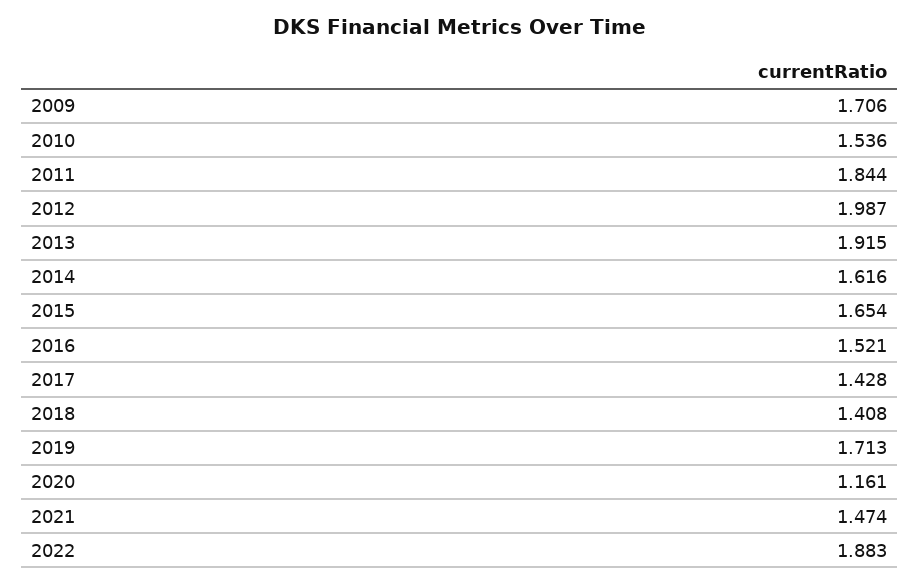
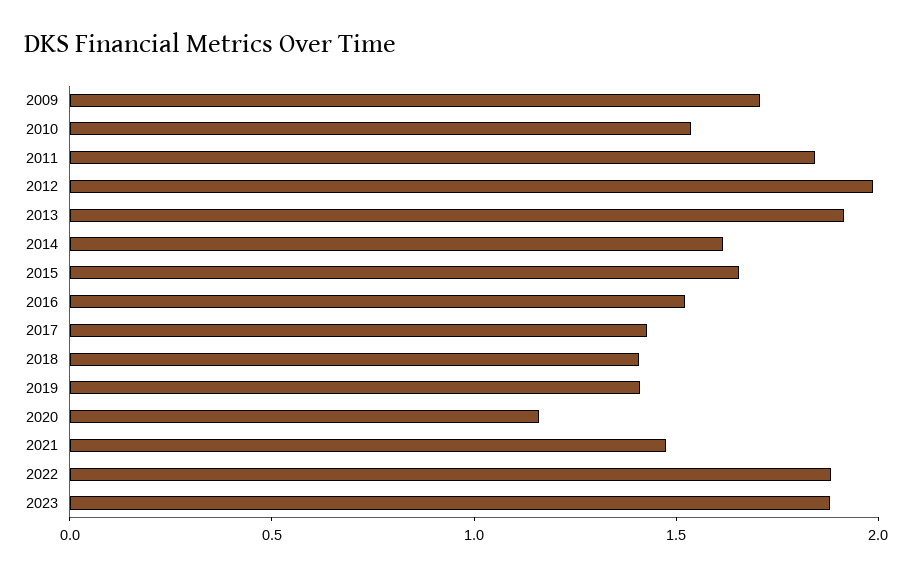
2019: 1.713 -> 1.4
2023: none -> 1.9

